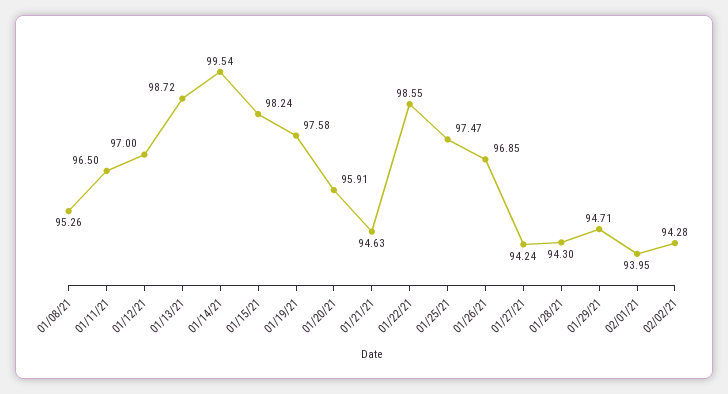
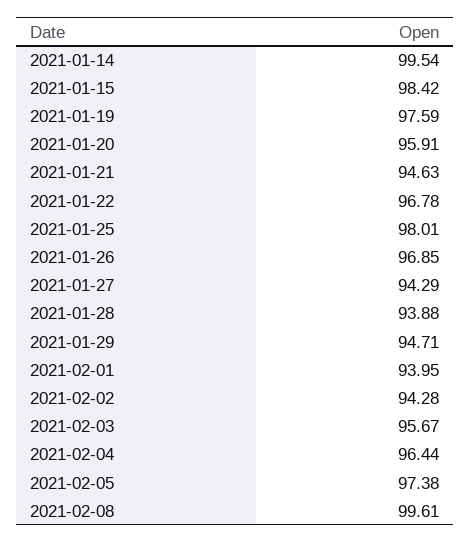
01/08/21: 95.26 -> none
01/11/21: 96.5 -> none
01/12/21: 97 -> none
01/13/21: 98.72 -> none
01/15/21: 98.24 -> 98.42
01/19/21: 97.58 -> 97.59
01/22/21: 98.55 -> 96.78
01/25/21: 97.47 -> 98.01
01/27/21: 94.24 -> 94.29
01/28/21: 94.3 -> 93.88
2021-02-03: none -> 95.67
2021-02-04: none -> 96.44
2021-02-05: none -> 97.38
2021-02-08: none -> 99.61

